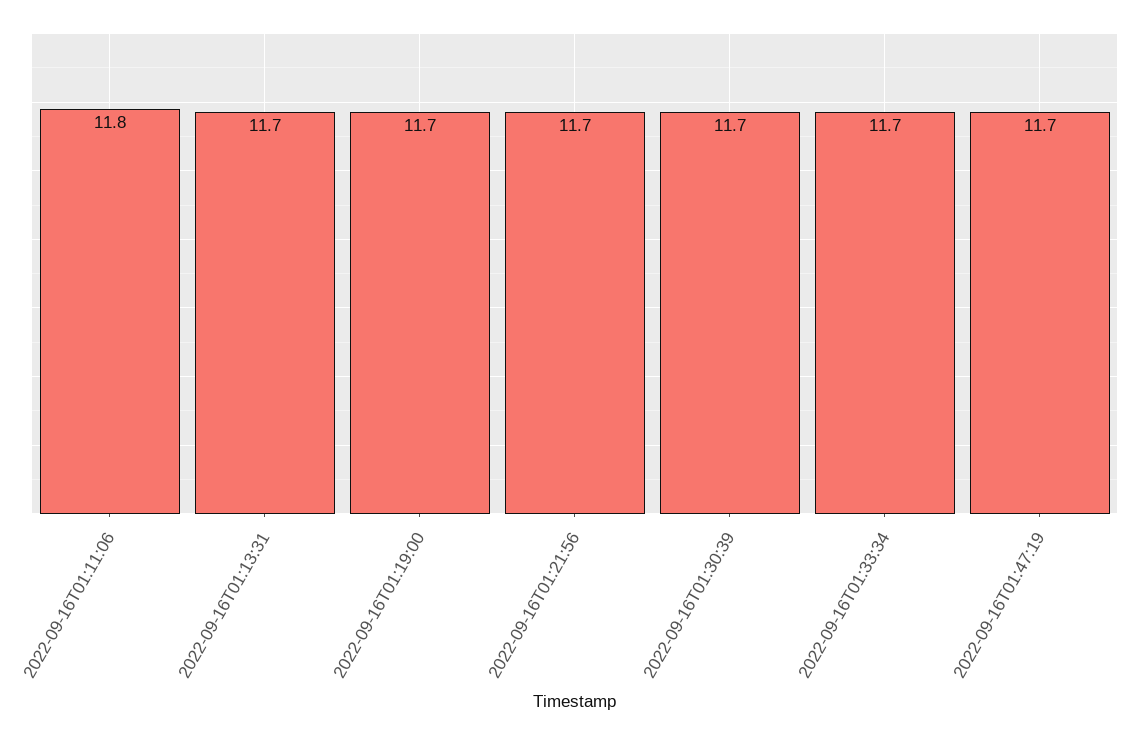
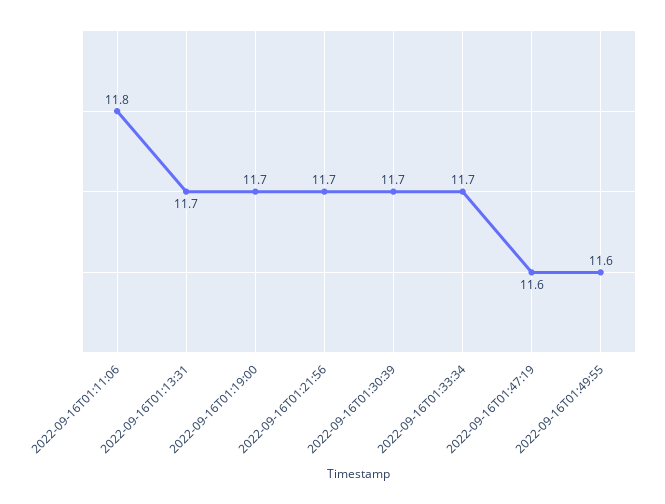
2022-09-16T01:47:19: 11.7 -> 11.6
2022-09-16T01:49:55: none -> 11.6

